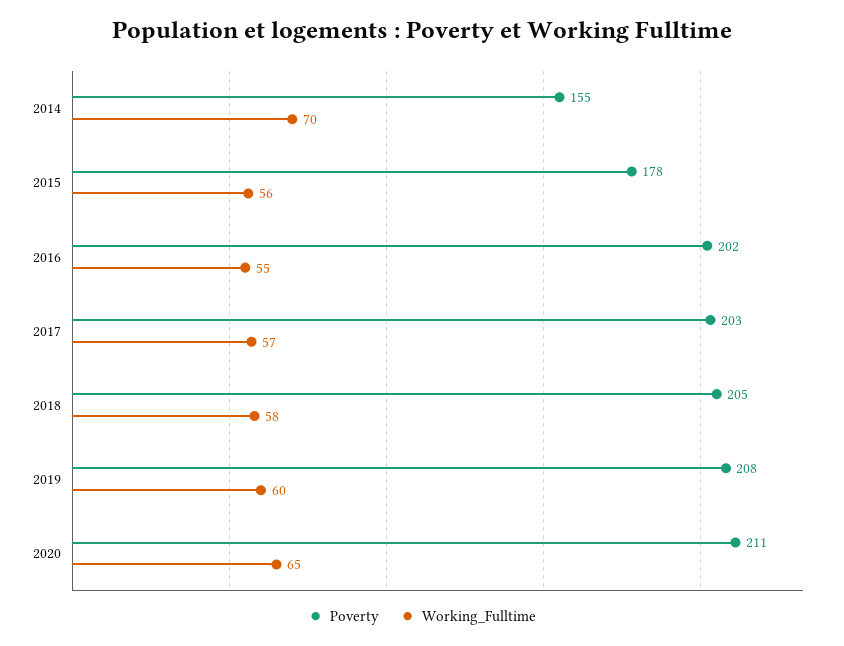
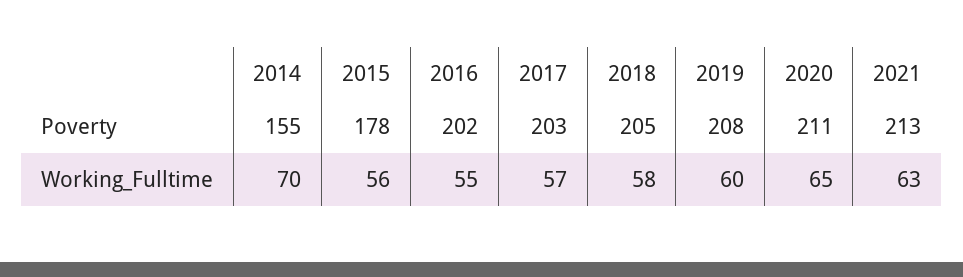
Poverty, 2021: none -> 213
Working_Fulltime, 2021: none -> 63

